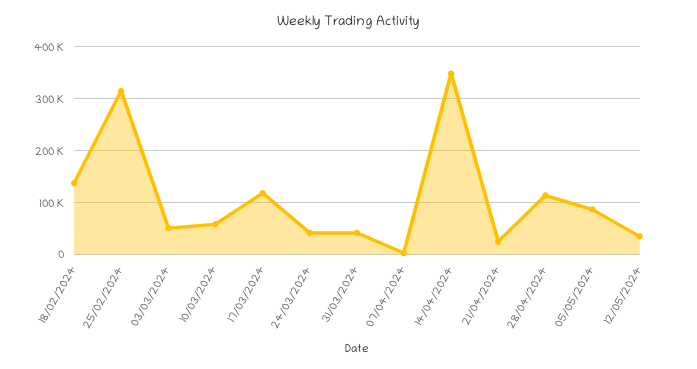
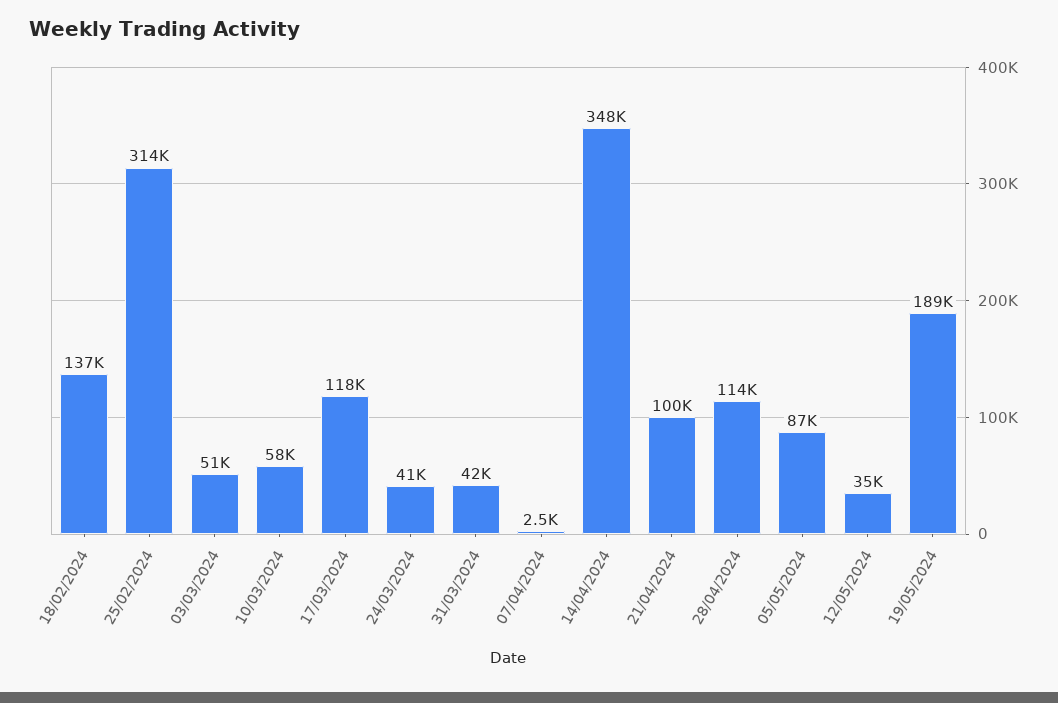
21/04/2024: 20000 -> 100000
19/05/2024: none -> 189000

